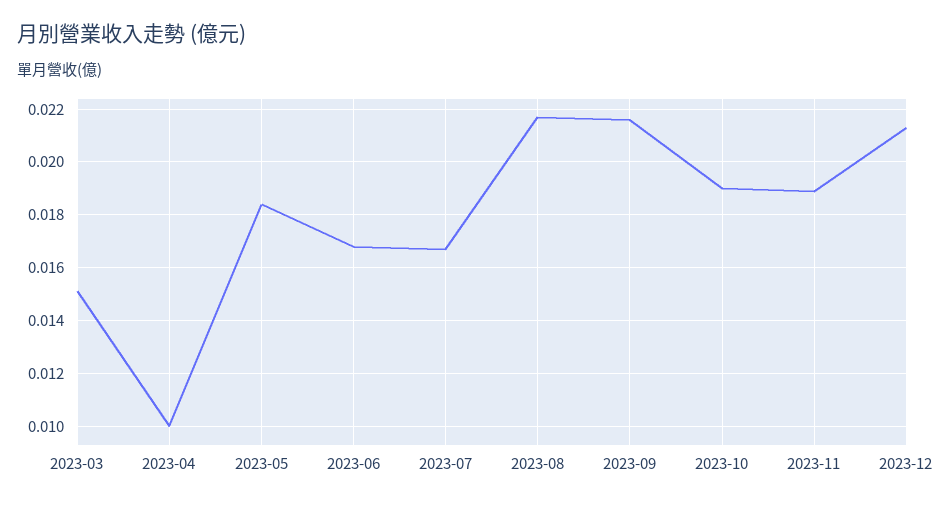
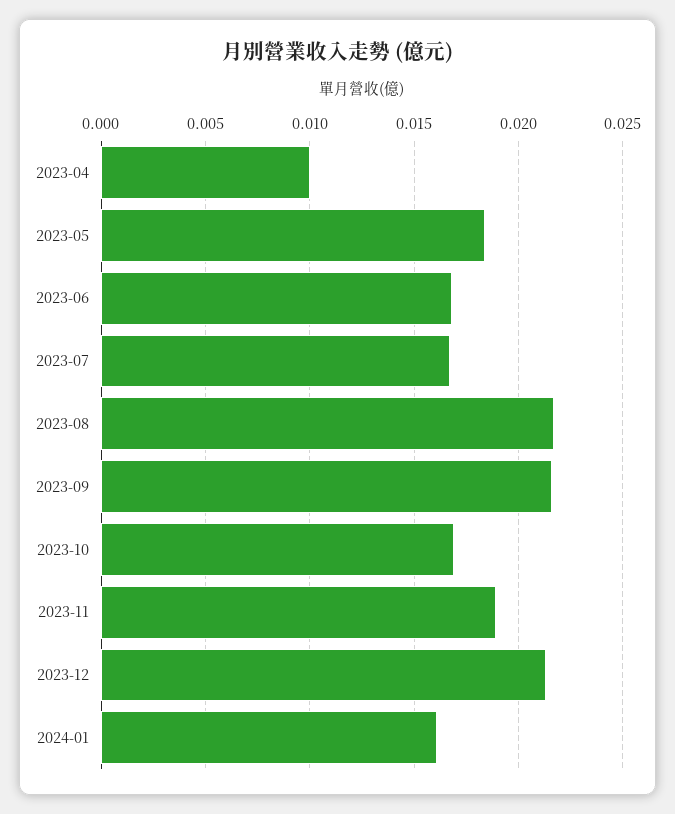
2023-03: 0.015 -> none
2023-10: 0.019 -> 0.017
2024-01: none -> 0.016

